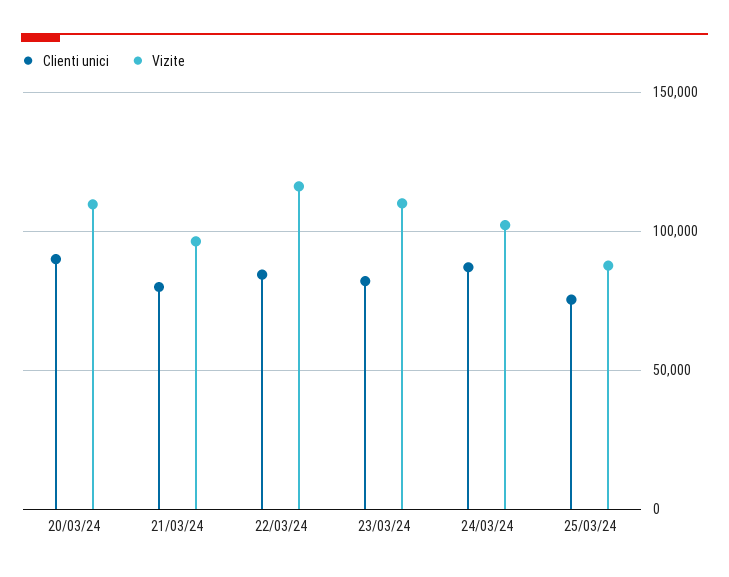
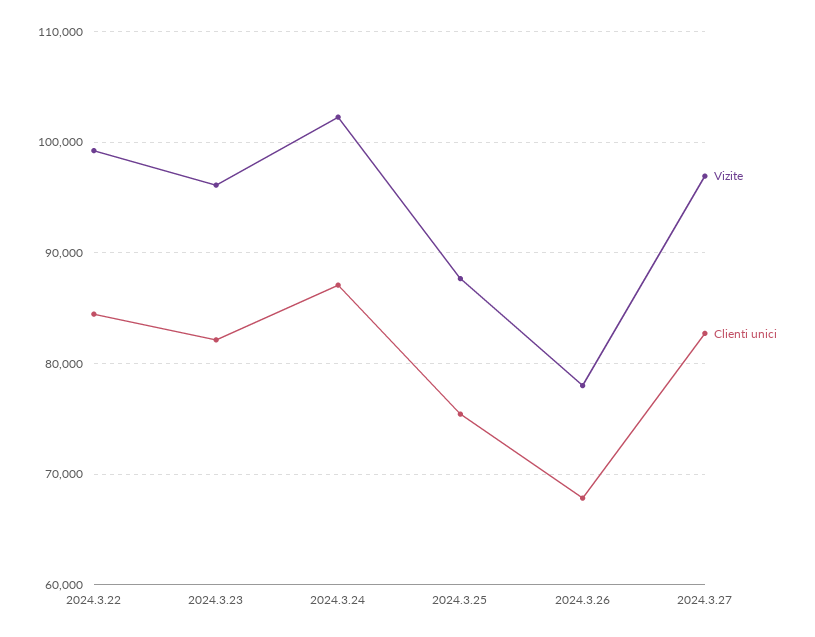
Clienti unici, 20/03/24: 90000 -> none
Vizite, 20/03/24: 110000 -> none
Clienti unici, 21/03/24: 80000 -> none
Vizite, 21/03/24: 95000 -> none
Vizite, 22/03/24: 115000 -> 99000
Vizite, 23/03/24: 110000 -> 96000
Vizite, 2024.3.26: none -> 78000
Clienti unici, 2024.3.26: none -> 68000
Vizite, 2024.3.27: none -> 97000
Clienti unici, 2024.3.27: none -> 83000

